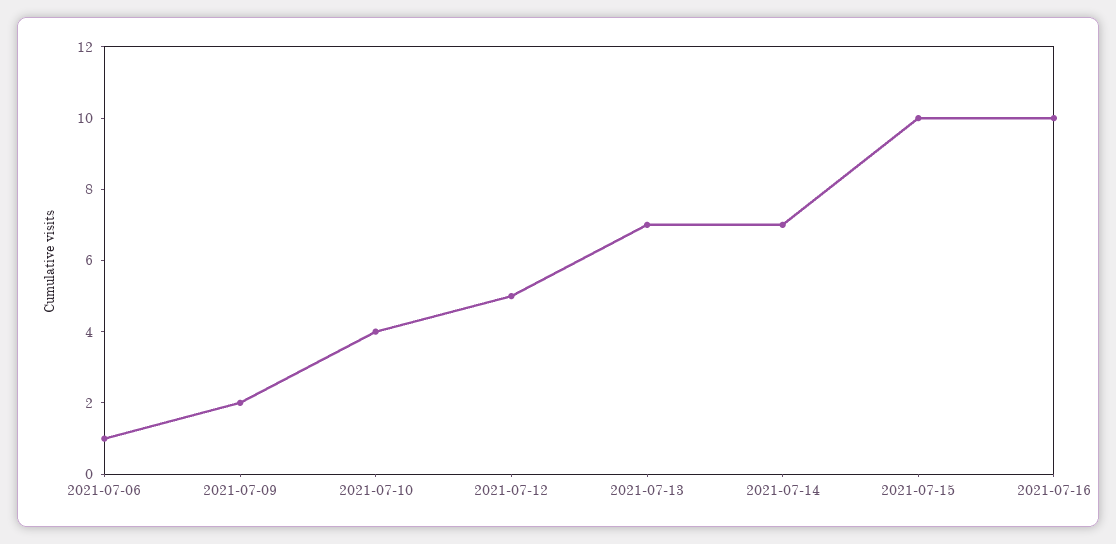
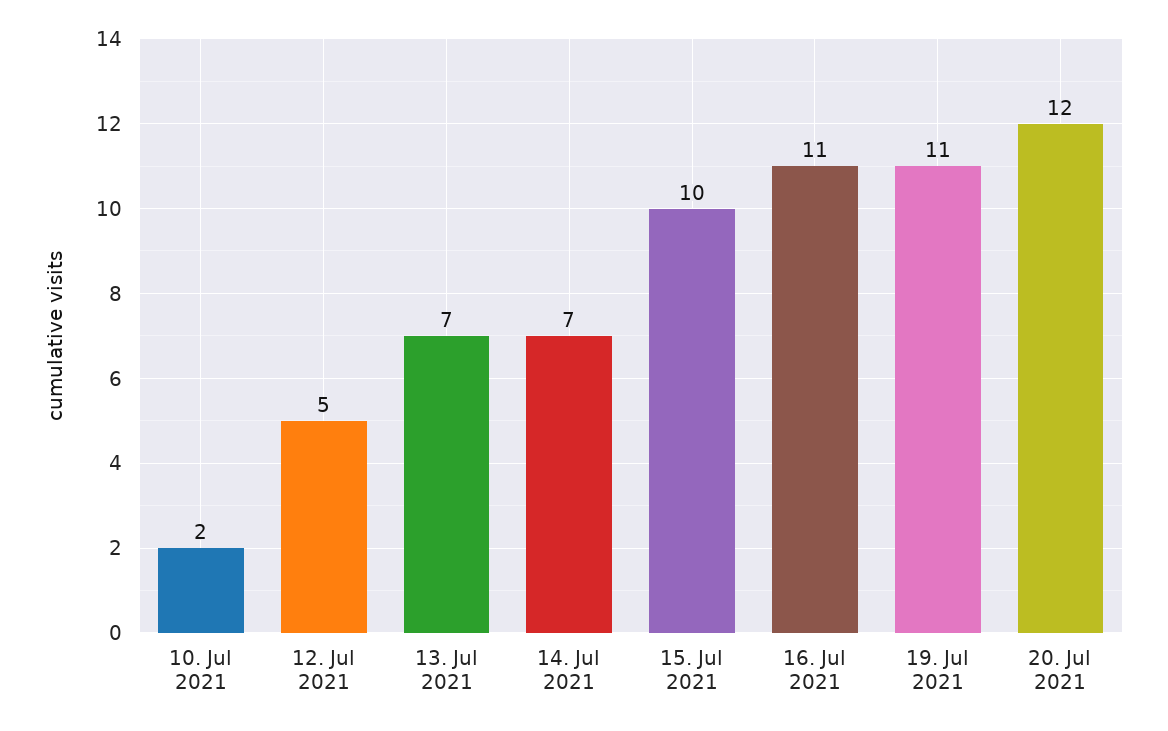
2021-07-06: 1 -> none
2021-07-09: 2 -> none
2021-07-10: 4 -> 2
2021-07-16: 10 -> 11
19. Jul 2021: none -> 11
20. Jul 2021: none -> 12

